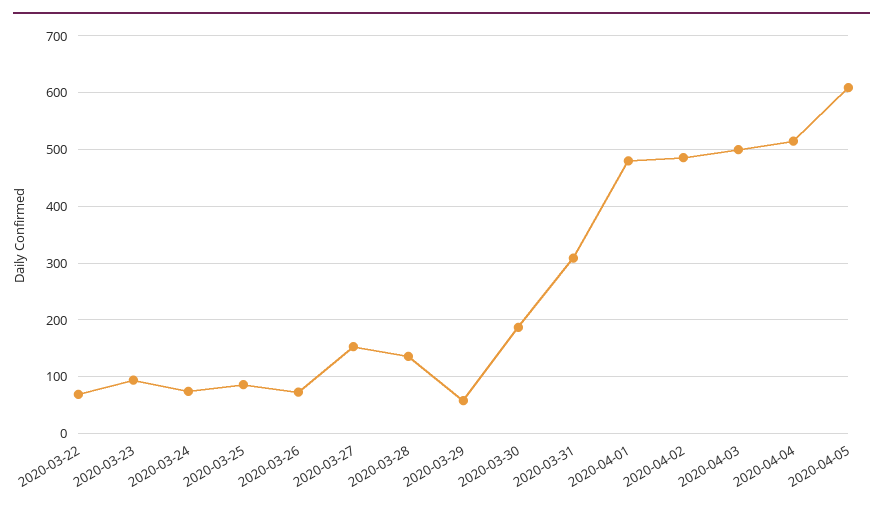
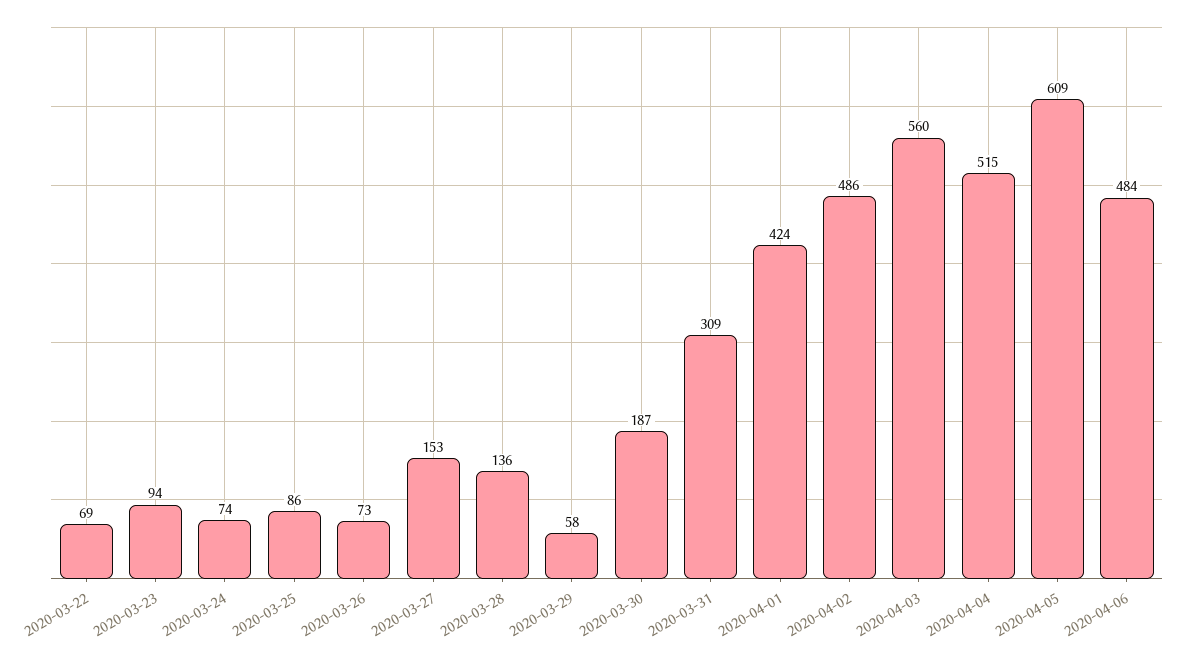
2020-04-01: 480 -> 424
2020-04-03: 500 -> 560
2020-04-06: none -> 484

